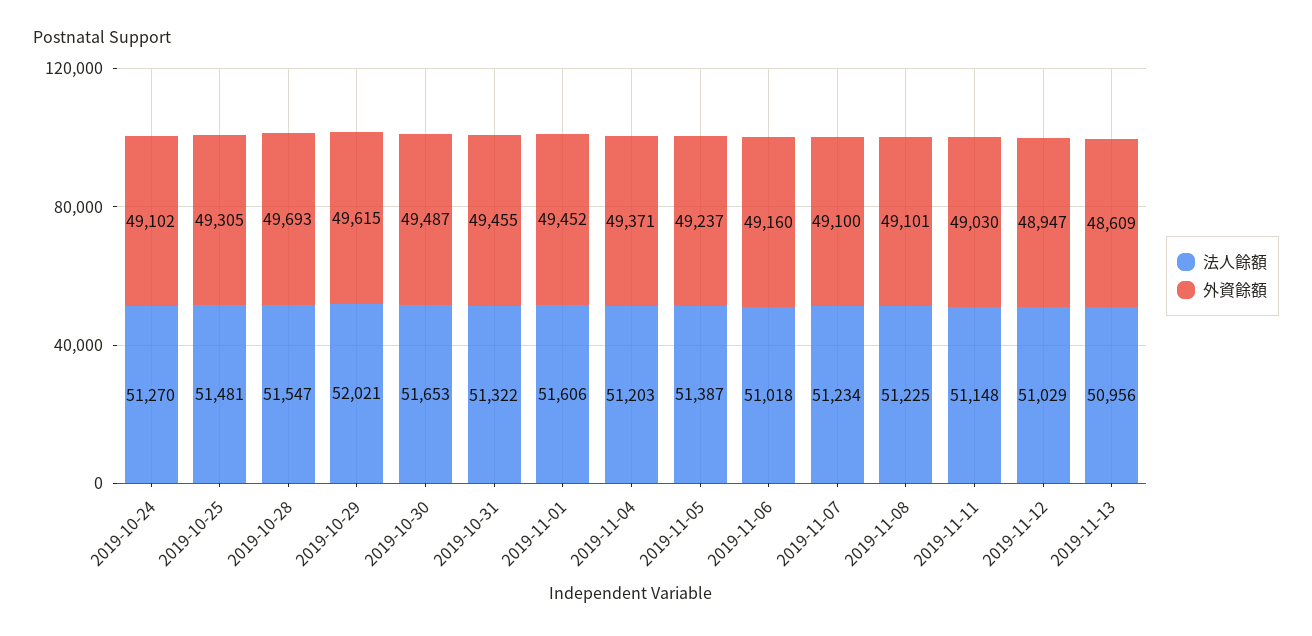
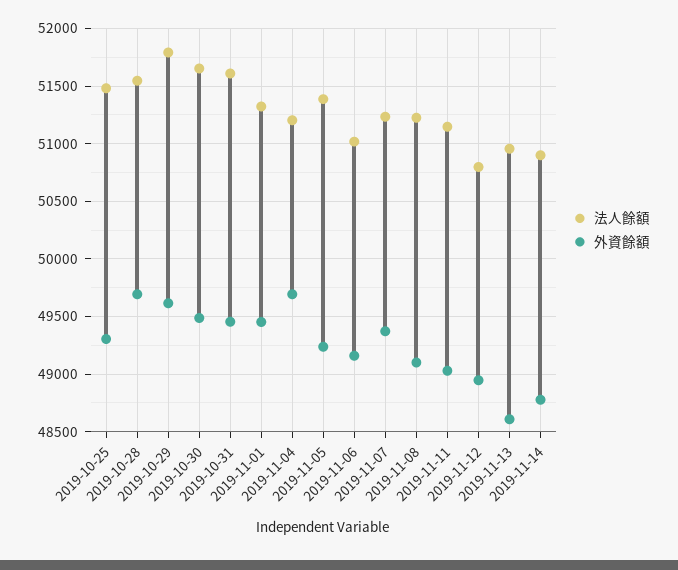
法人餘額, 2019-10-24: 51270 -> none
外資餘額, 2019-10-24: 49102 -> none
法人餘額, 2019-10-29: 52021 -> 51800
法人餘額, 2019-10-31: 51322 -> 51600
法人餘額, 2019-11-01: 51606 -> 51300
外資餘額, 2019-11-04: 49371 -> 49700
外資餘額, 2019-11-07: 49100 -> 49400
法人餘額, 2019-11-12: 51029 -> 50800
法人餘額, 2019-11-14: none -> 50900
外資餘額, 2019-11-14: none -> 48800

